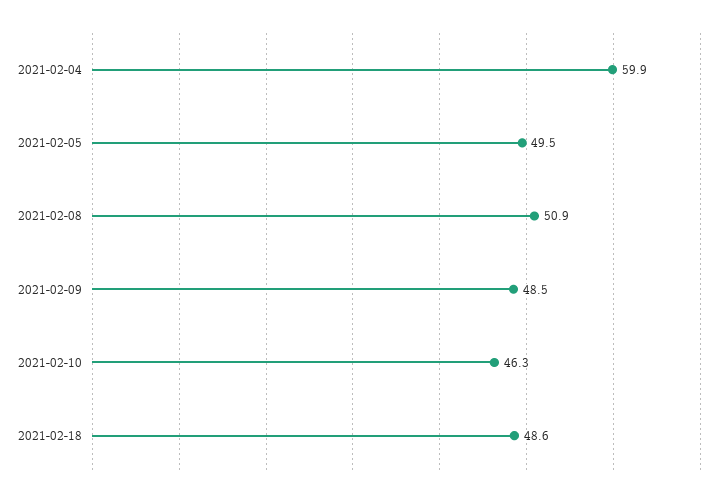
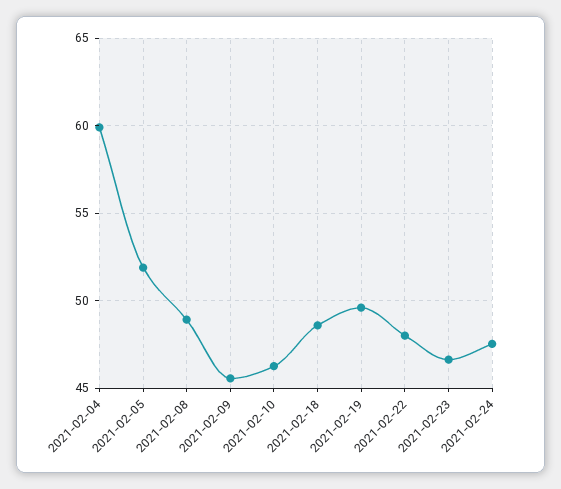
2021-02-05: 49.5 -> 52
2021-02-08: 50.9 -> 49
2021-02-09: 48.5 -> 45.5
2021-02-19: none -> 49.5
2021-02-22: none -> 48
2021-02-23: none -> 46.5
2021-02-24: none -> 47.5

